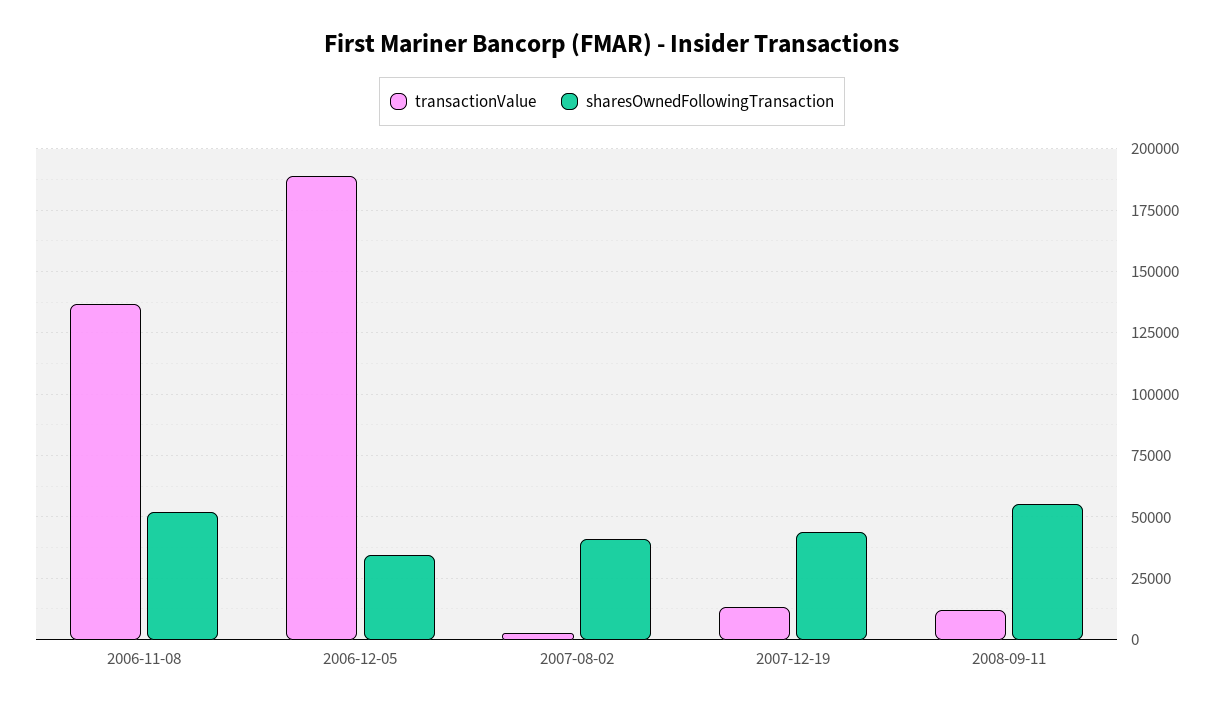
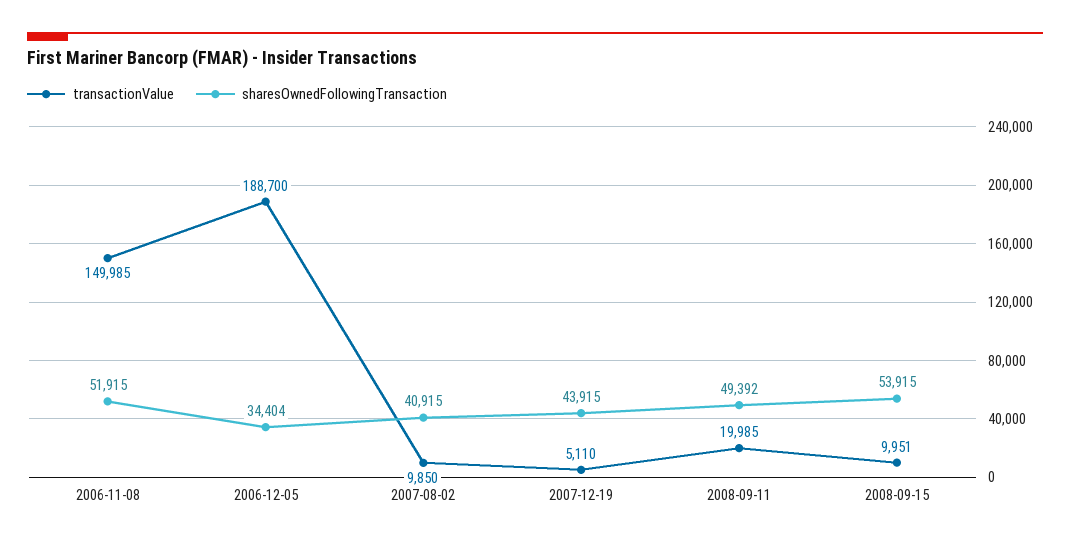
transactionValue, 2006-11-08: 137500 -> 149985
transactionValue, 2007-08-02: 2500 -> 9850
transactionValue, 2007-12-19: 12500 -> 5110
transactionValue, 2008-09-11: 12500 -> 19985
sharesOwnedFollowingTransaction, 2008-09-11: 55000 -> 49392
transactionValue, 2008-09-15: none -> 9951
sharesOwnedFollowingTransaction, 2008-09-15: none -> 53915

